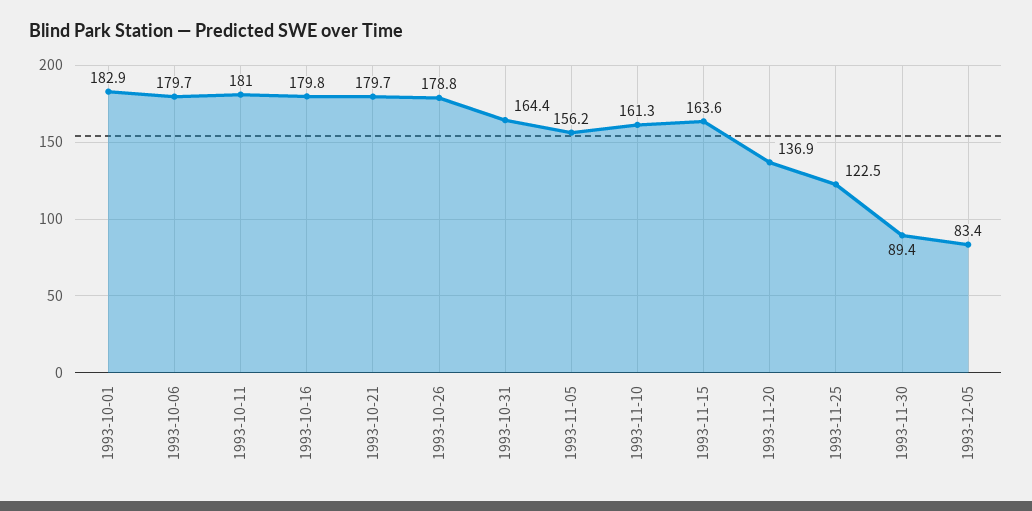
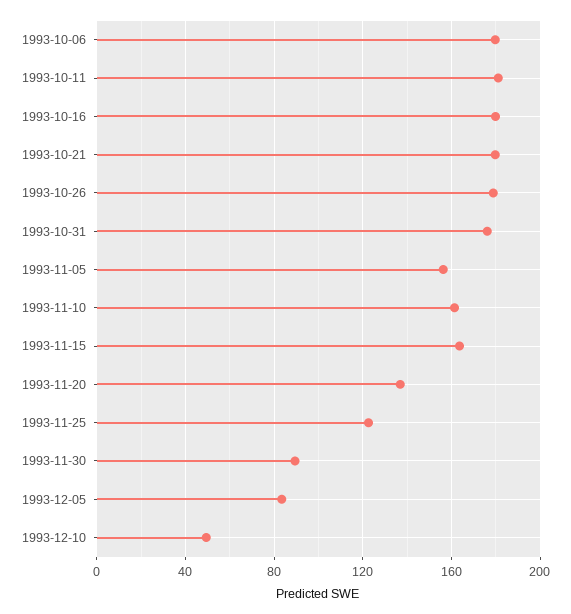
1993-10-01: 182.9 -> none
1993-10-31: 164.4 -> 175
1993-12-10: none -> 50

